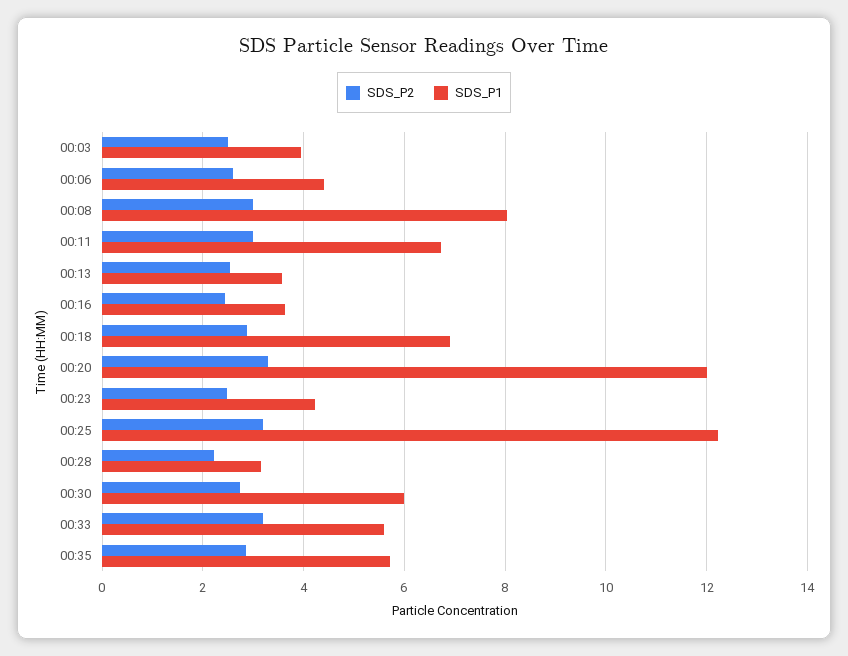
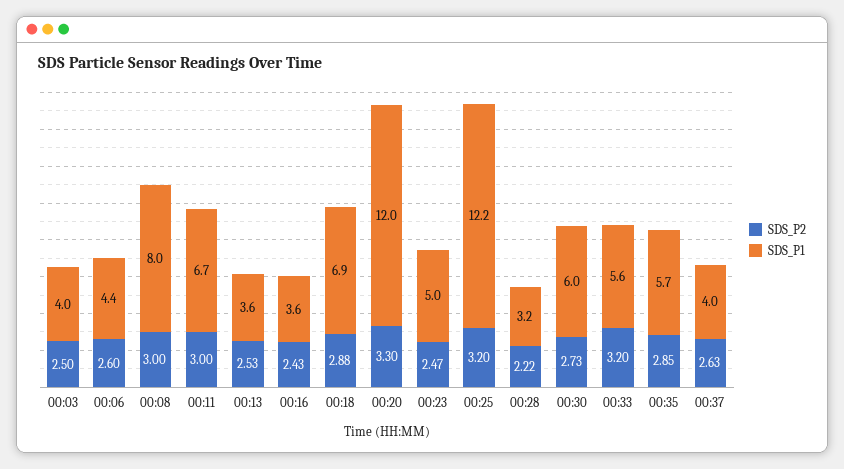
SDS_P1, 00:23: 4.2 -> 5
SDS_P2, 00:37: none -> 2.63
SDS_P1, 00:37: none -> 4

